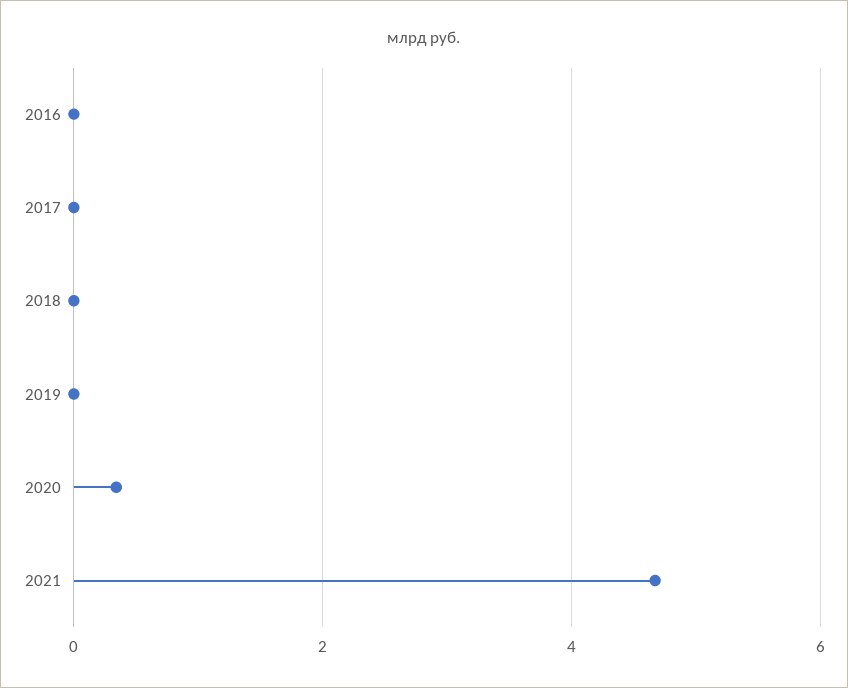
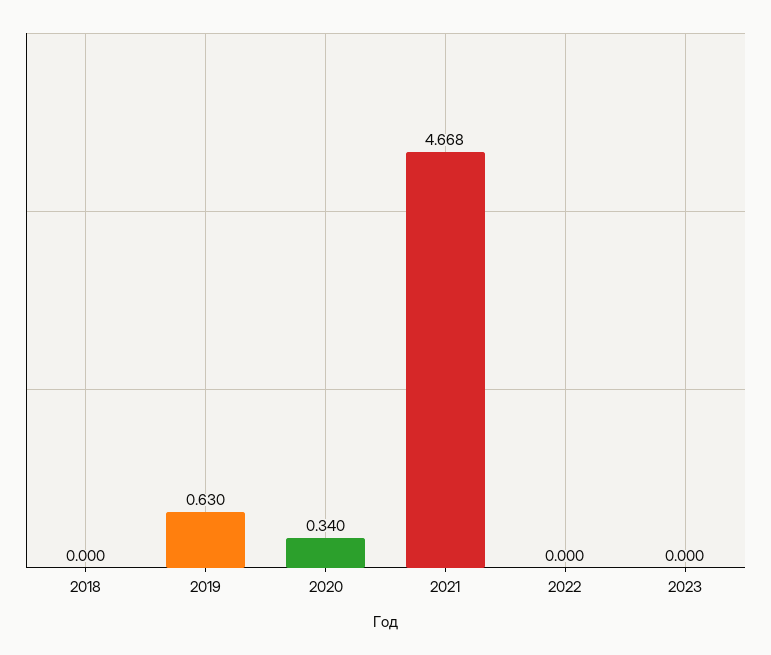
2016: 0 -> none
2017: 0 -> none
2019: 0 -> 0.63
2022: none -> 0
2023: none -> 0

